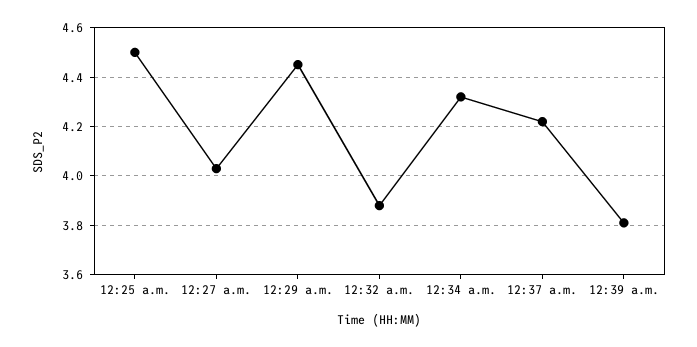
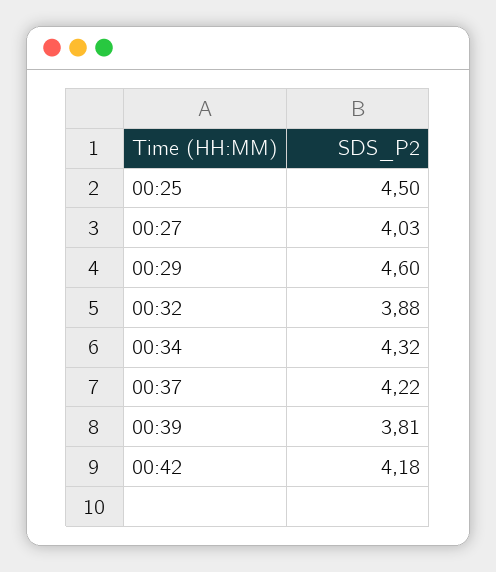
12:29 a.m.: 4.45 -> 4.6
00:42: none -> 4.18

